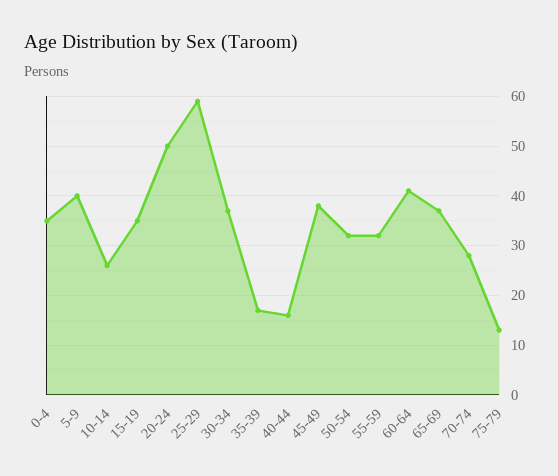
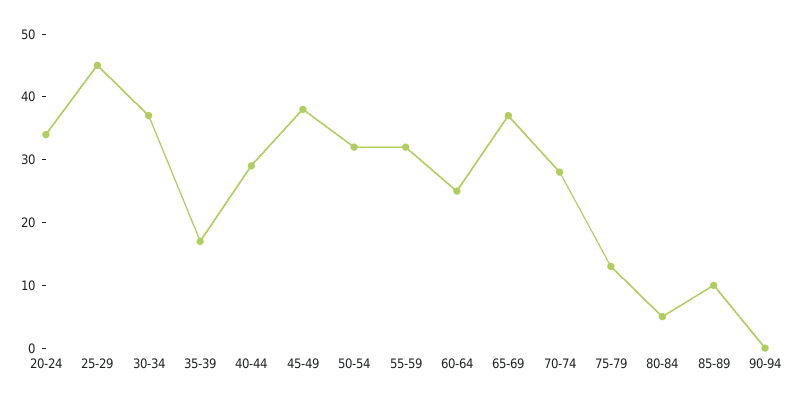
0-4: 35 -> none
5-9: 40 -> none
10-14: 25 -> none
15-19: 35 -> none
20-24: 50 -> 35
25-29: 60 -> 45
40-44: 15 -> 30
60-64: 40 -> 25
80-84: none -> 5
85-89: none -> 10
90-94: none -> 0

